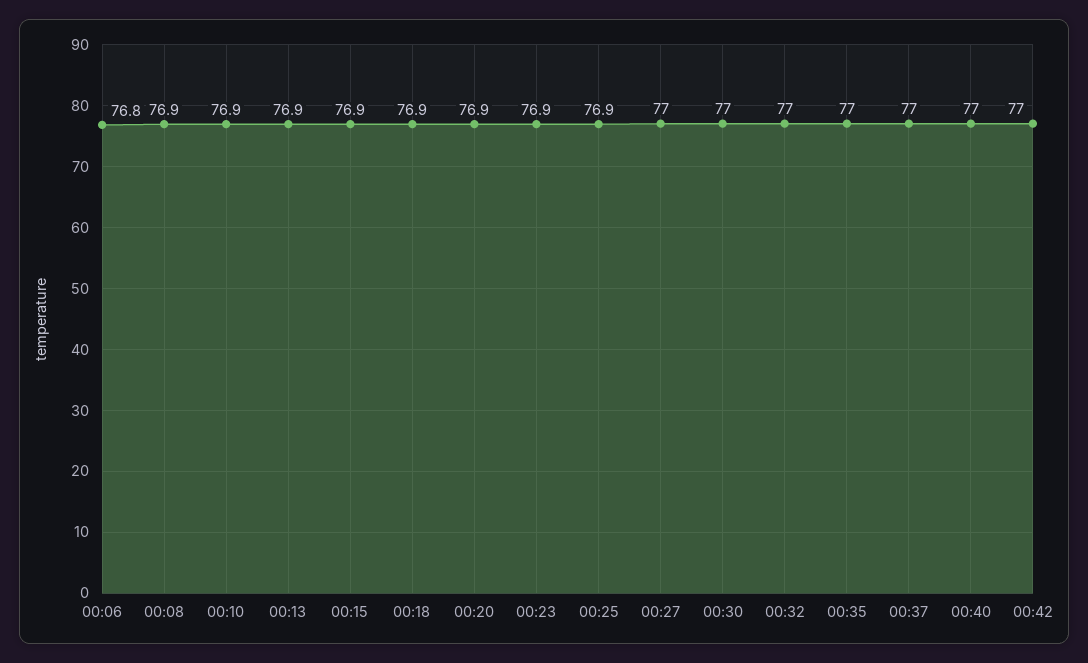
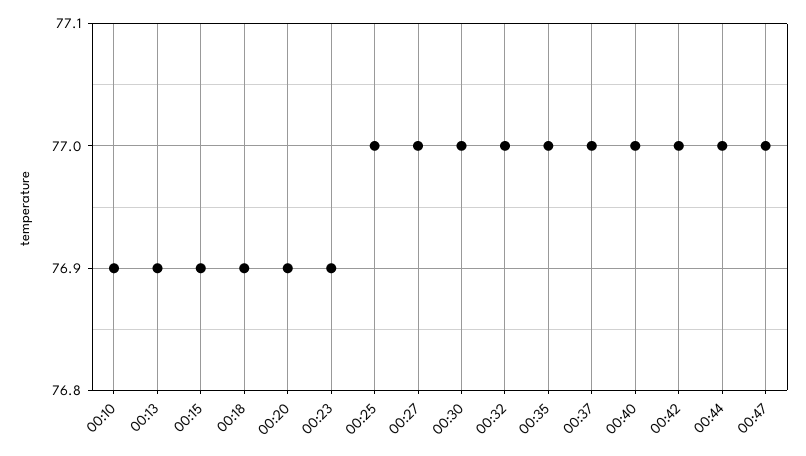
00:06: 76.8 -> none
00:08: 76.9 -> none
00:25: 76.9 -> 77
00:44: none -> 77
00:47: none -> 77

